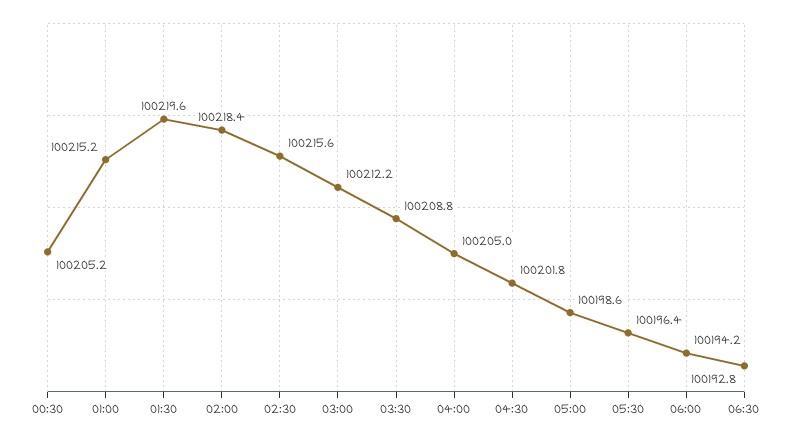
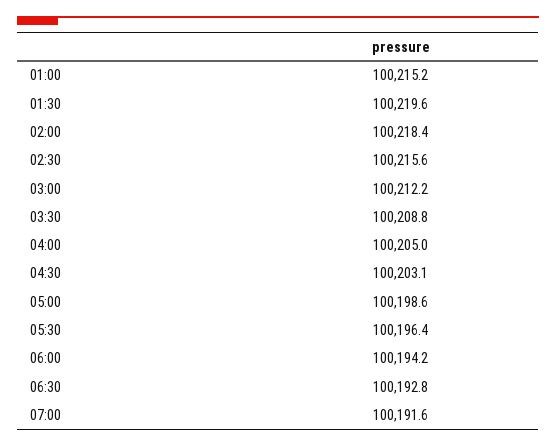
00:30: 100205.2 -> none
04:30: 100201.8 -> 100203.1
07:00: none -> 100191.6

